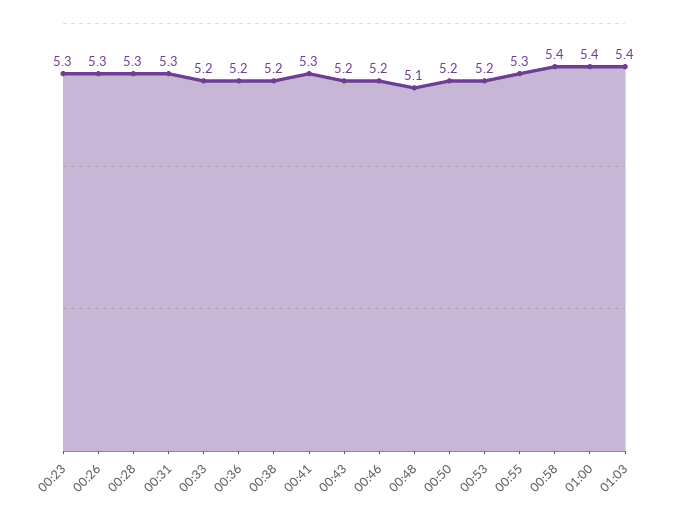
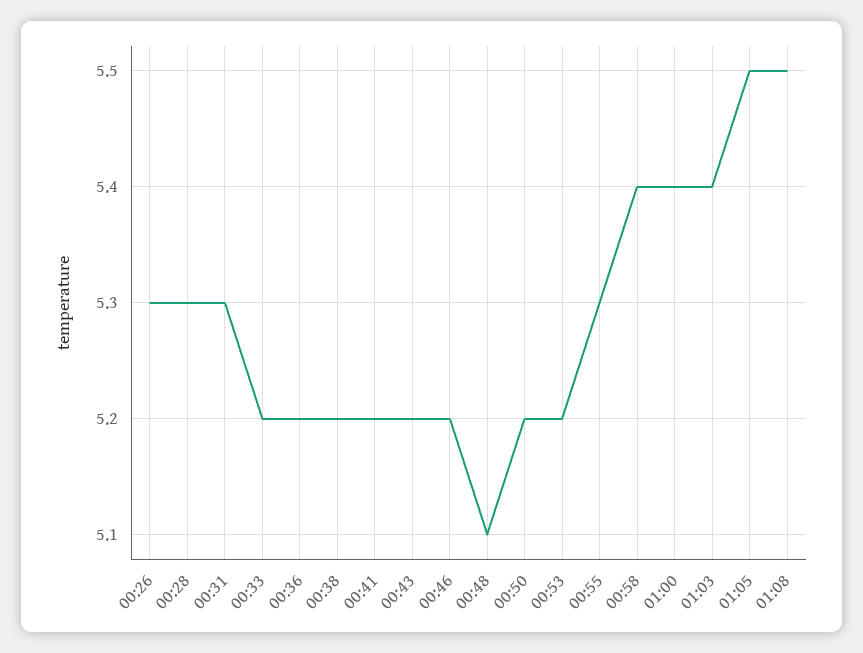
00:23: 5.3 -> none
00:41: 5.3 -> 5.2
01:05: none -> 5.5
01:08: none -> 5.5

